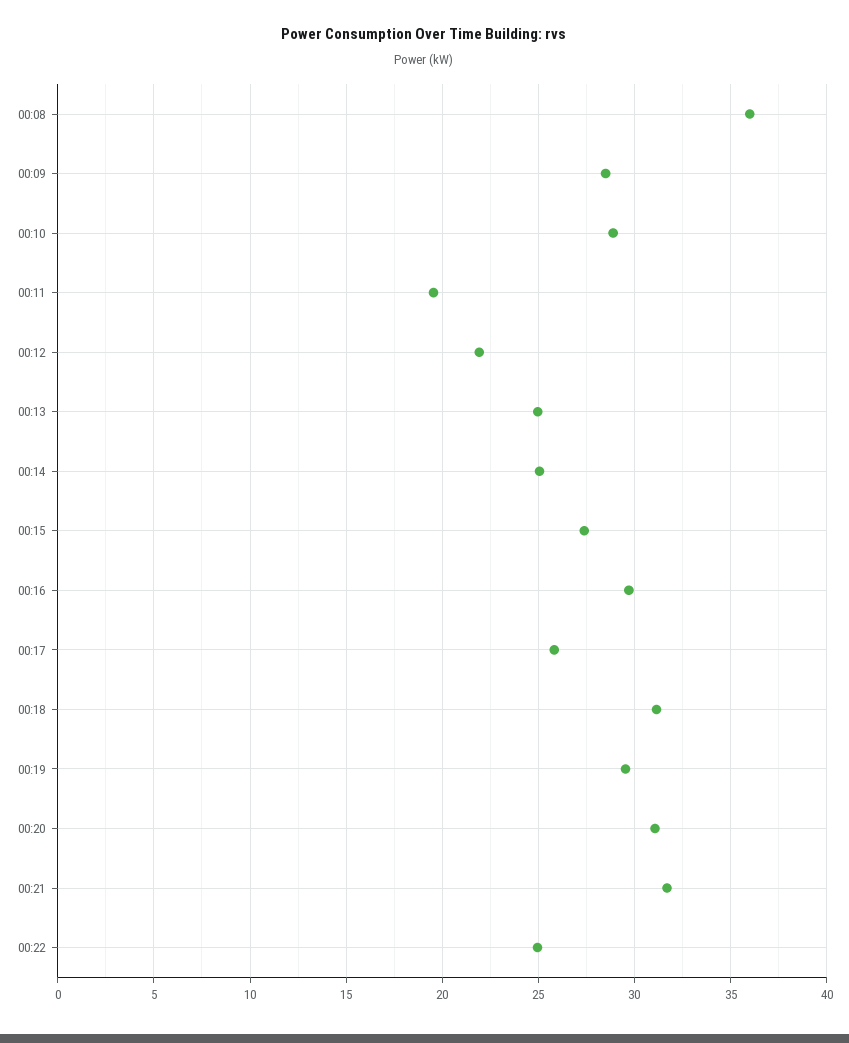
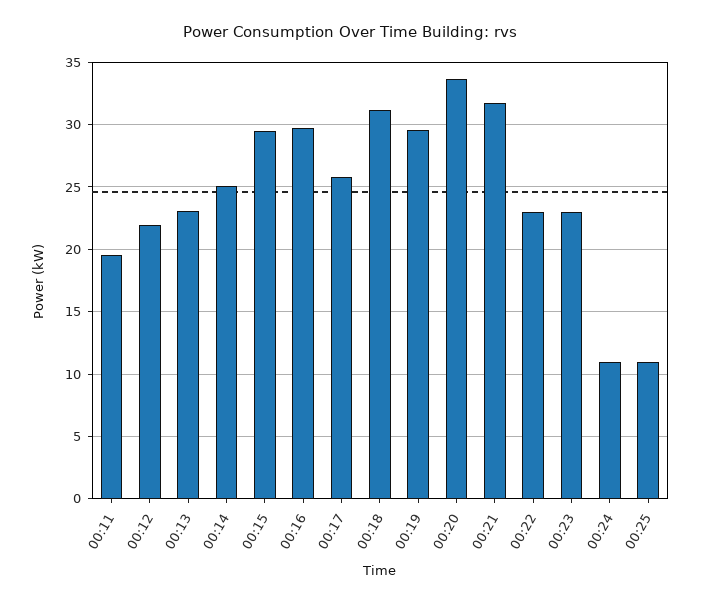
00:08: 36 -> none
00:09: 28.5 -> none
00:10: 29 -> none
00:13: 25 -> 23
00:15: 27.5 -> 29.5
00:20: 31 -> 33.5
00:22: 25 -> 23
00:23: none -> 23
00:24: none -> 11
00:25: none -> 11

